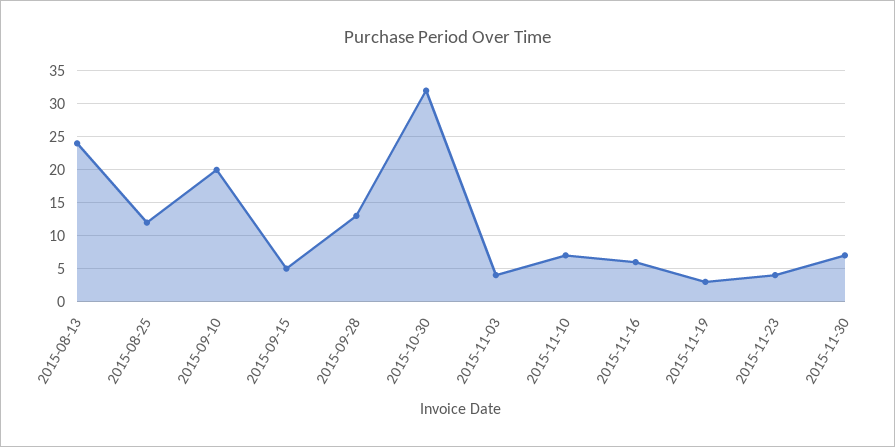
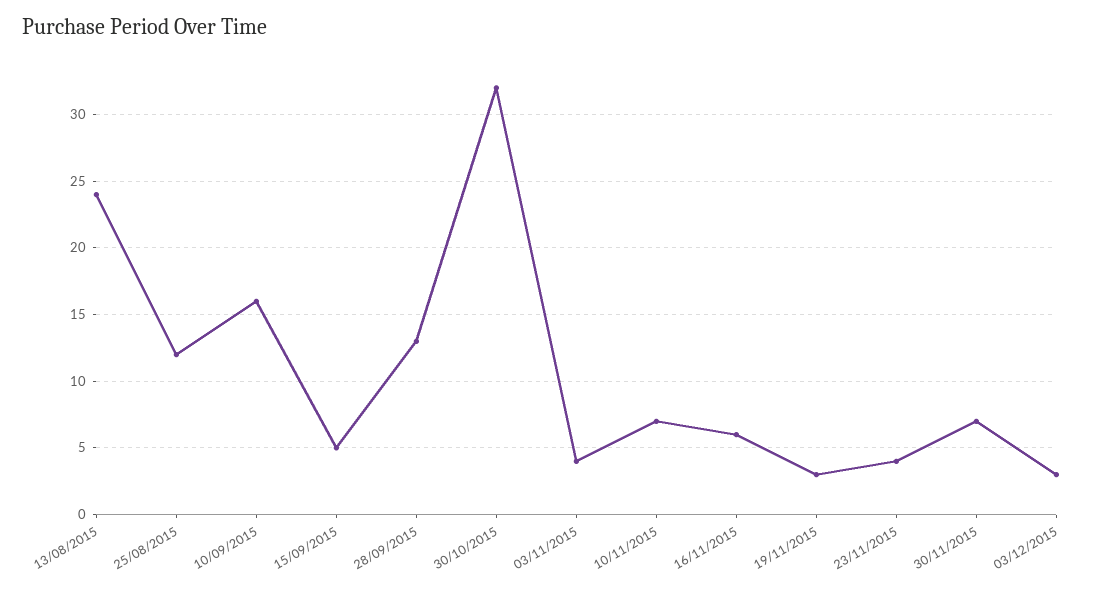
2015-09-10: 20 -> 16
03/12/2015: none -> 3

